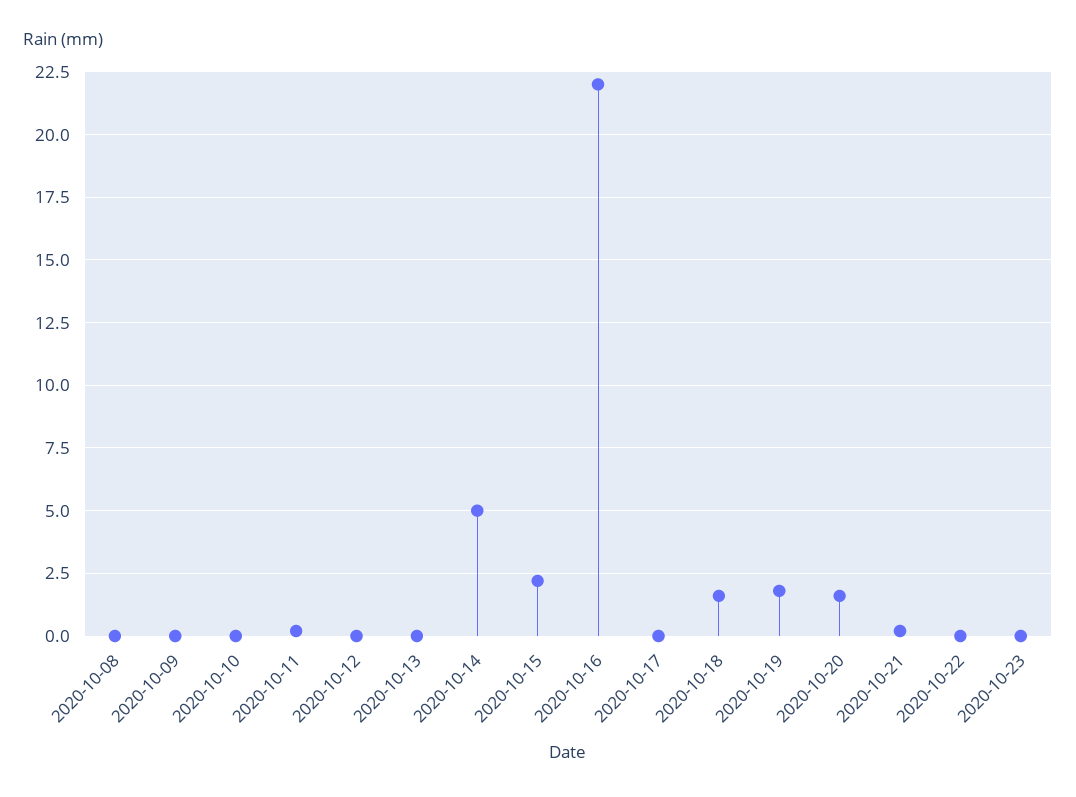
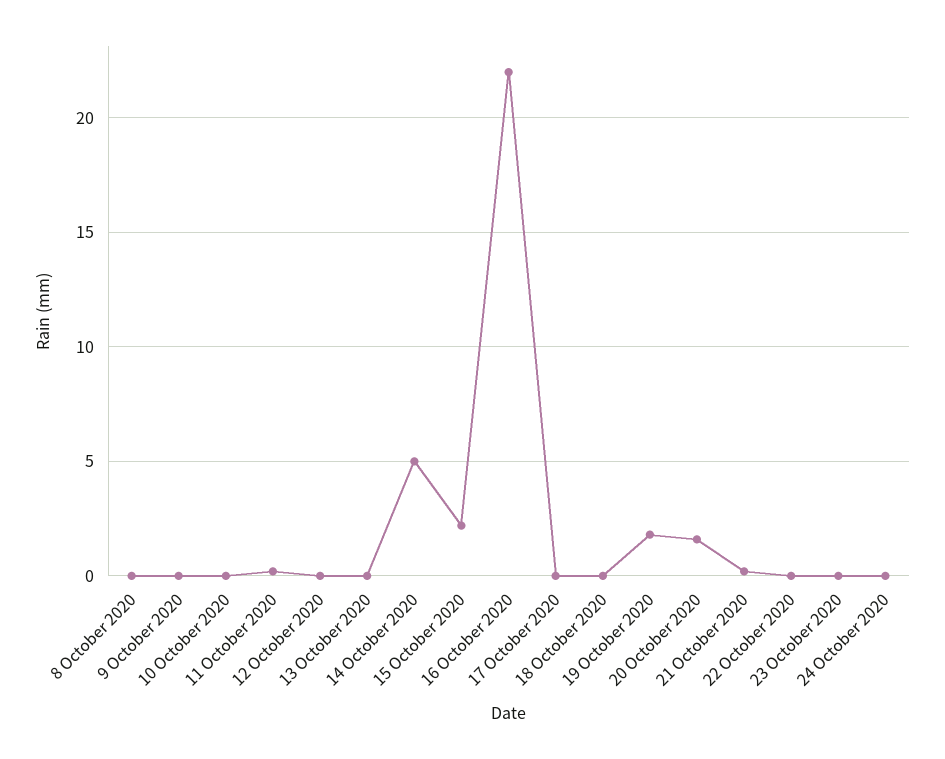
2020-10-18: 1.5 -> 0
24 October 2020: none -> 0

